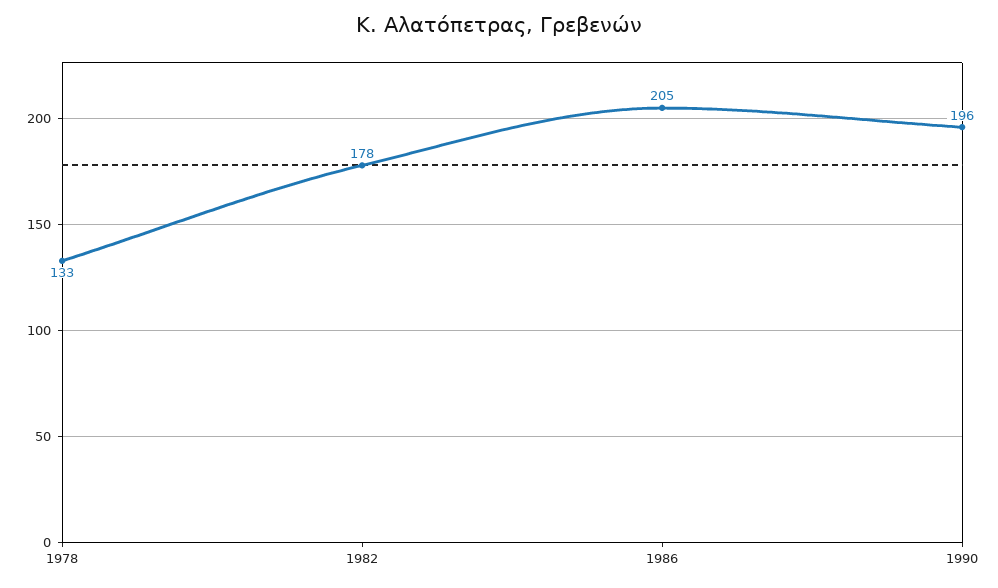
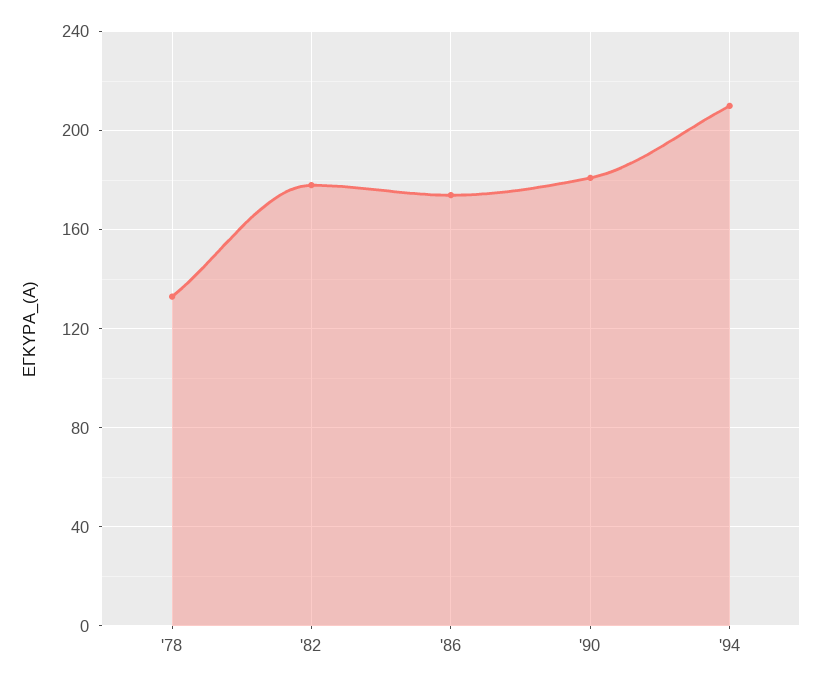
1986: 205 -> 175
1990: 196 -> 180
'94: none -> 210

